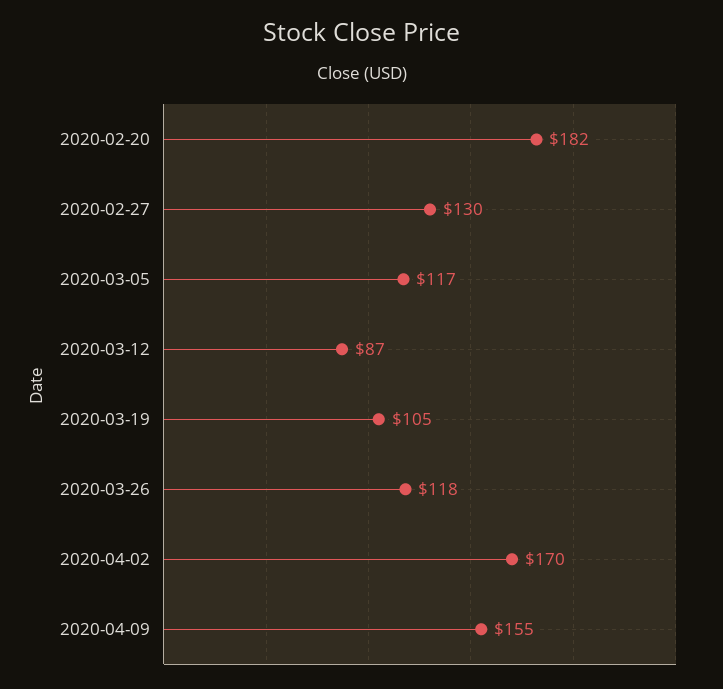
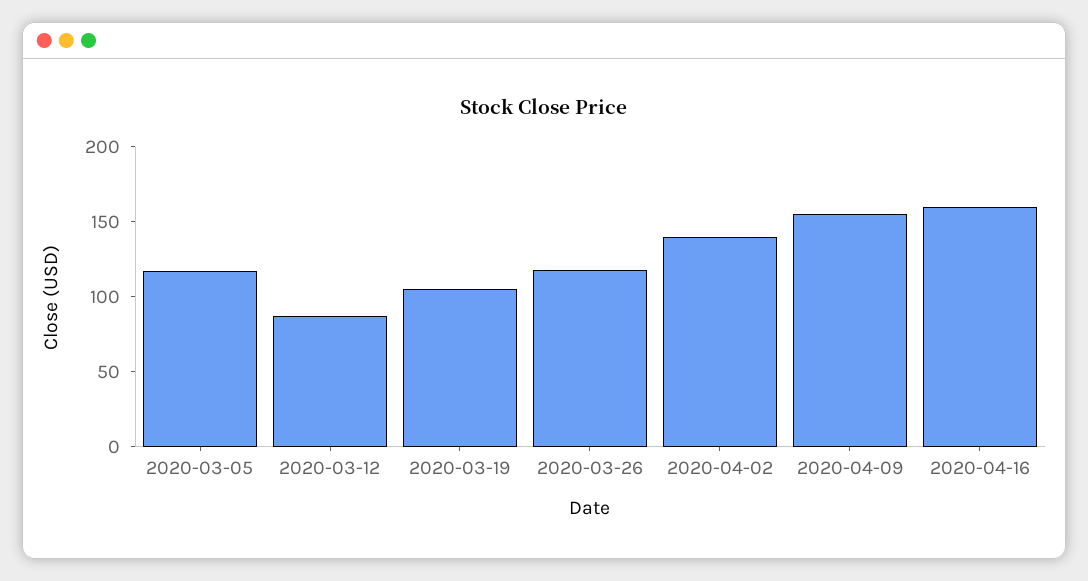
2020-02-20: 182 -> none
2020-02-27: 130 -> none
2020-04-02: 170 -> 140
2020-04-16: none -> 160

